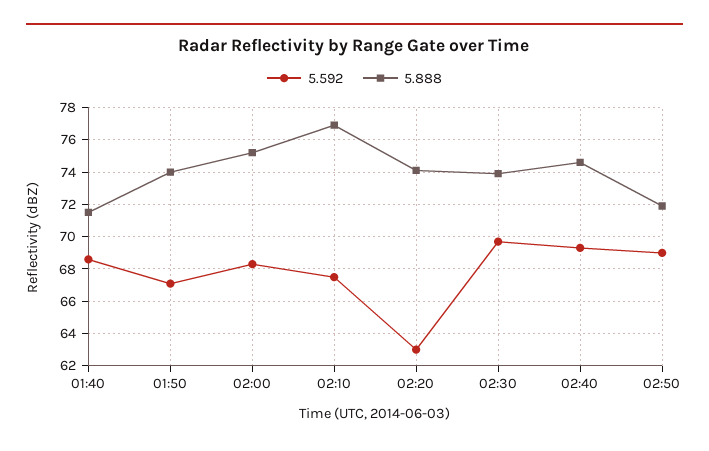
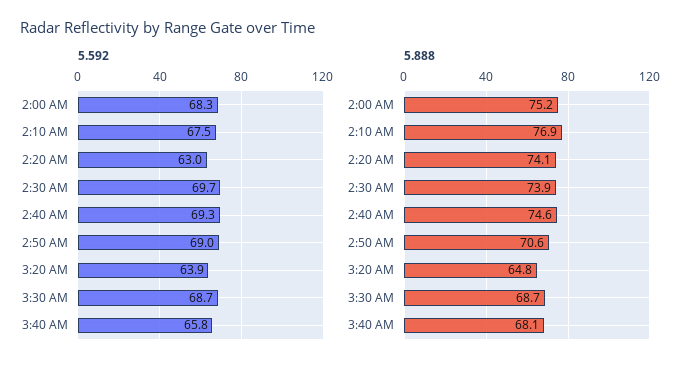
5.592, 01:40: 68.5 -> none
5.888, 01:40: 71.5 -> none
5.592, 01:50: 67 -> none
5.888, 01:50: 74 -> none
5.888, 02:50: 72 -> 70.6
5.592, 3:20 AM: none -> 63.9
5.592, 3:30 AM: none -> 68.7
5.592, 3:40 AM: none -> 65.8
5.888, 3:20 AM: none -> 64.8
5.888, 3:30 AM: none -> 68.7
5.888, 3:40 AM: none -> 68.1

